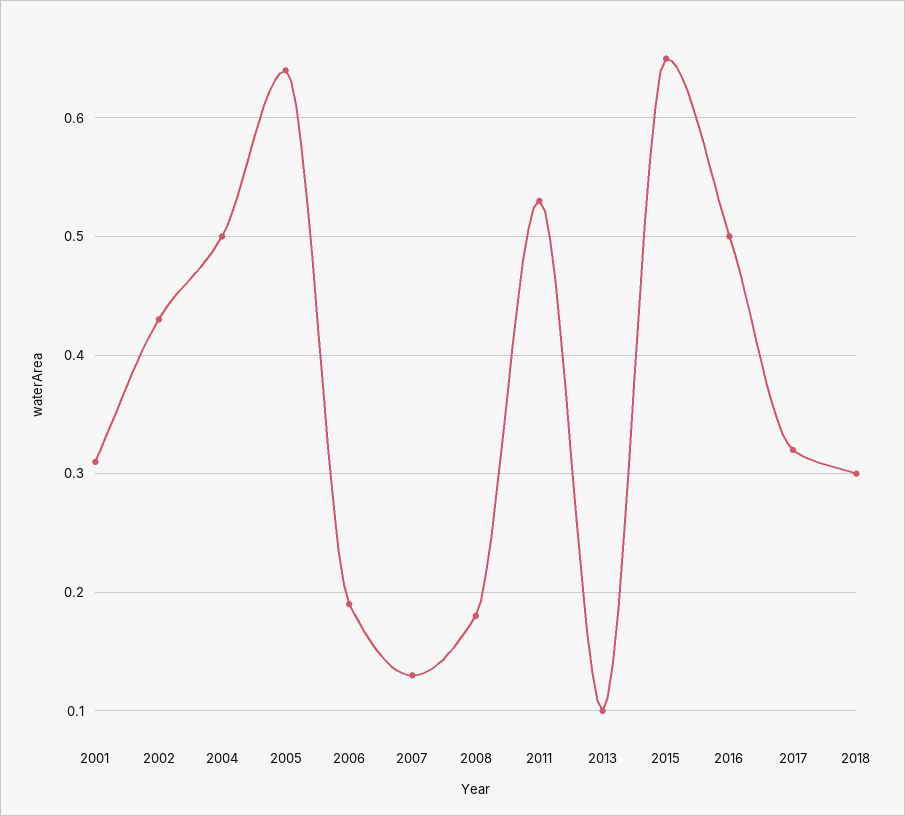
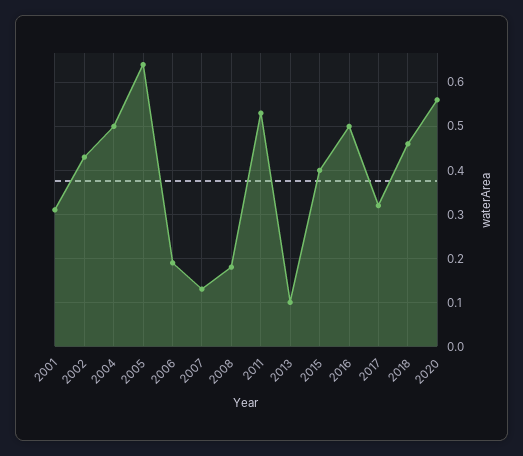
2015: 0.65 -> 0.4
2018: 0.3 -> 0.45
2020: none -> 0.55

